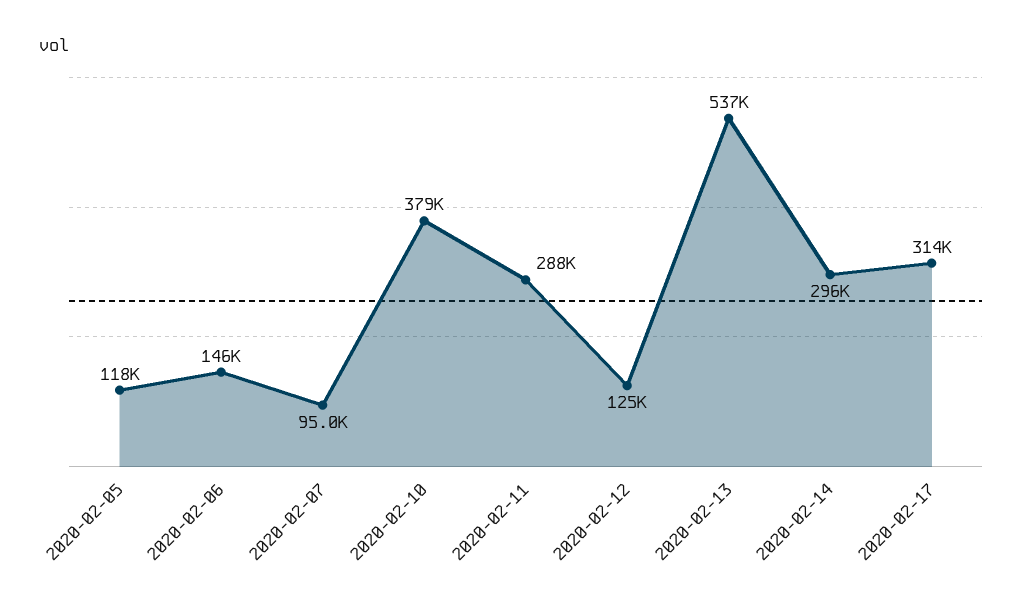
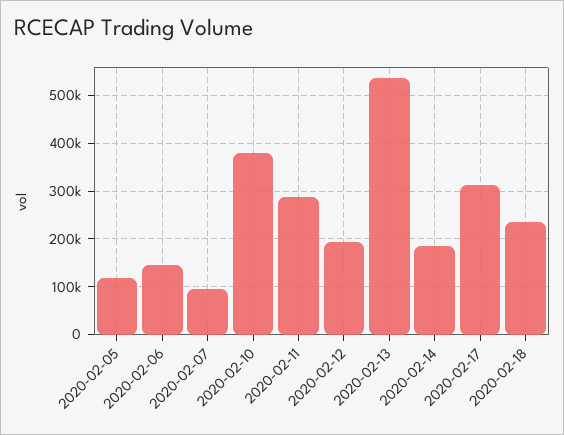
2020-02-12: 125000 -> 200000
2020-02-14: 296000 -> 180000
2020-02-18: none -> 240000

